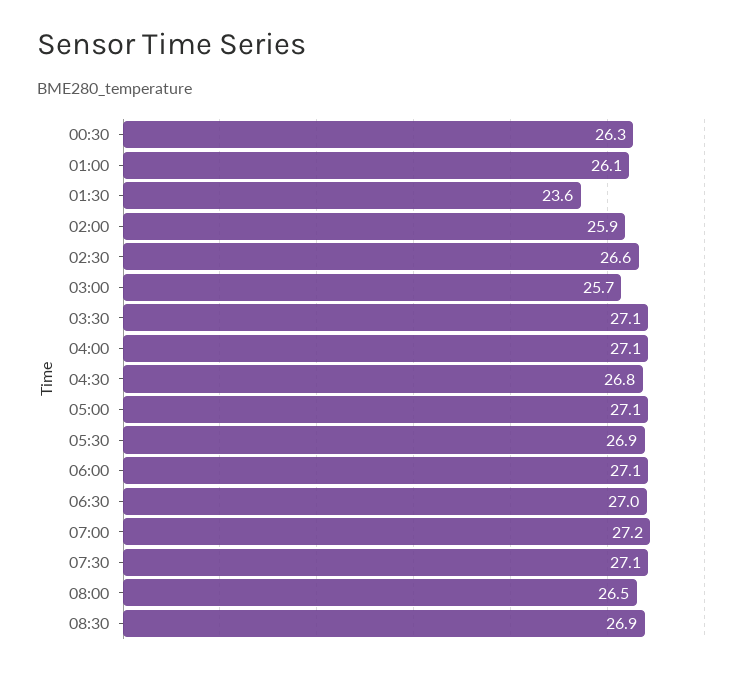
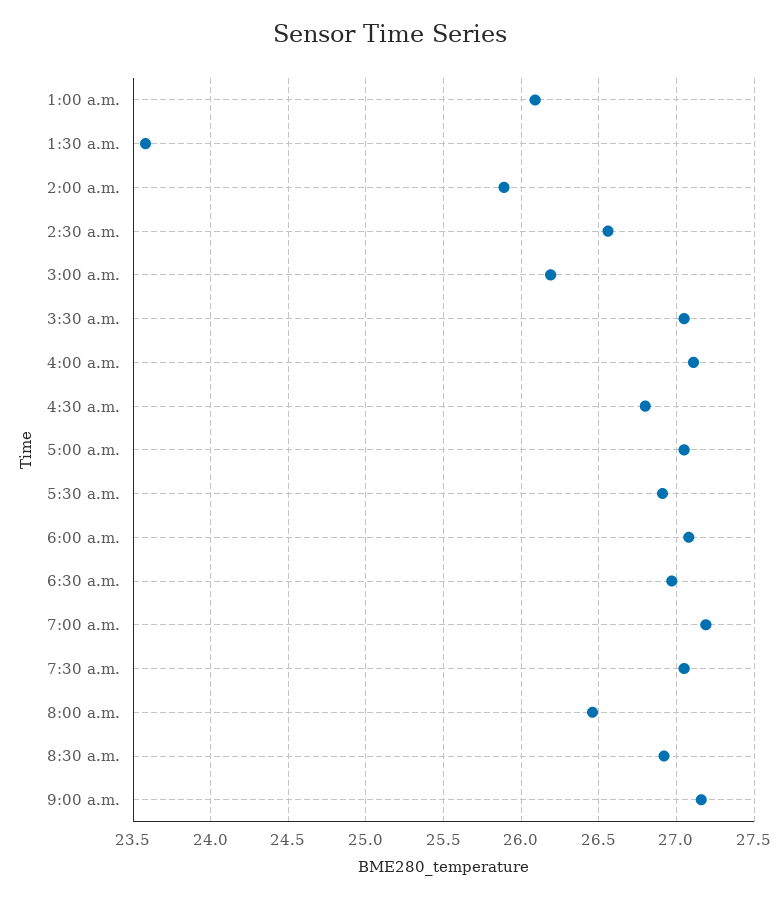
00:30: 26.3 -> none
03:00: 25.7 -> 26.2
9:00 a.m.: none -> 27.15

